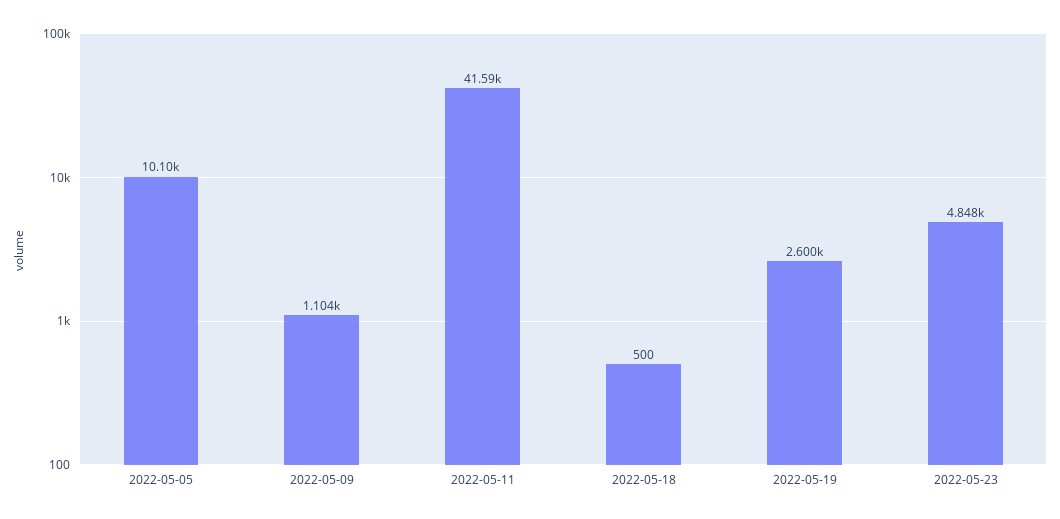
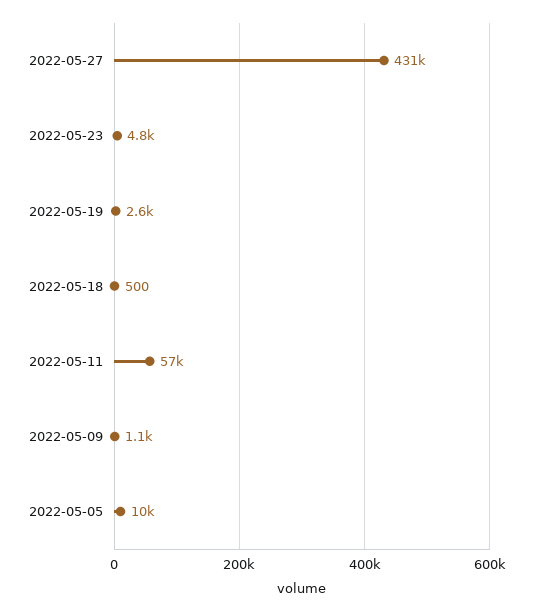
2022-05-11: 41590 -> 57000
2022-05-27: none -> 431000

